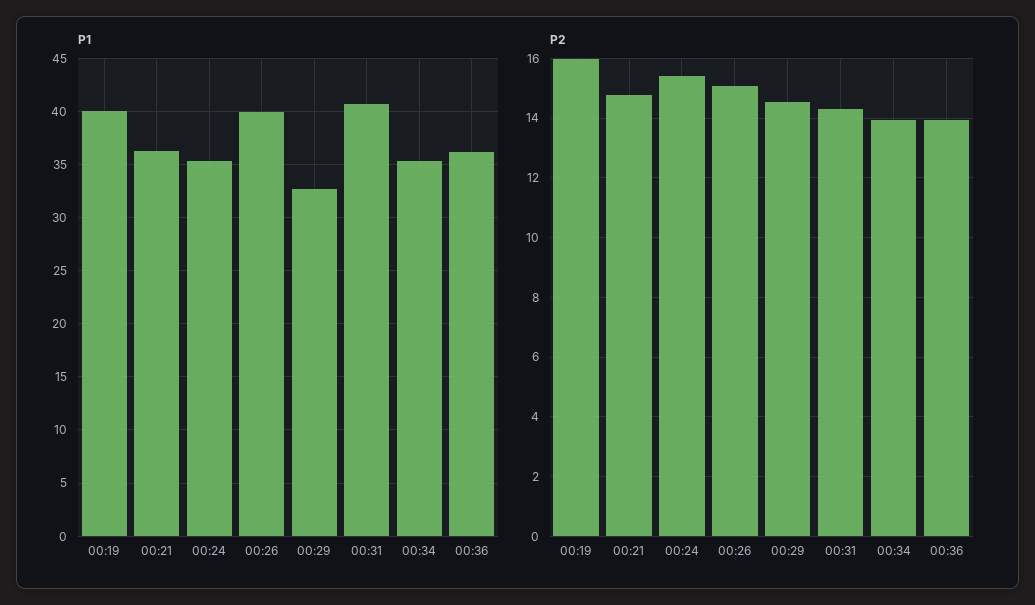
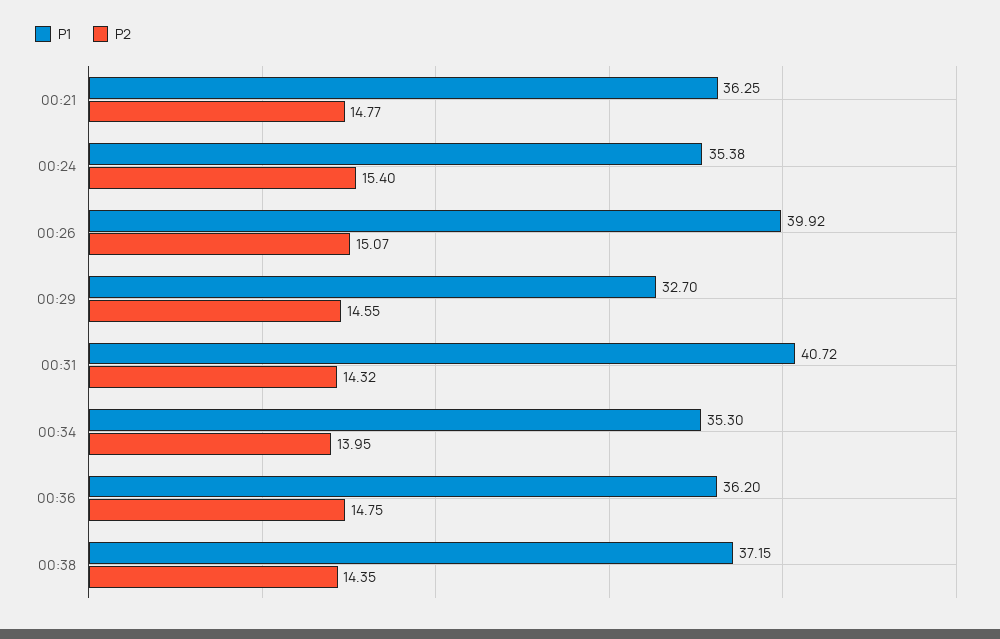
P1, 00:19: 40 -> none
P2, 00:19: 16 -> none
P2, 00:36: 14 -> 14.75
P1, 00:38: none -> 37.15
P2, 00:38: none -> 14.35

